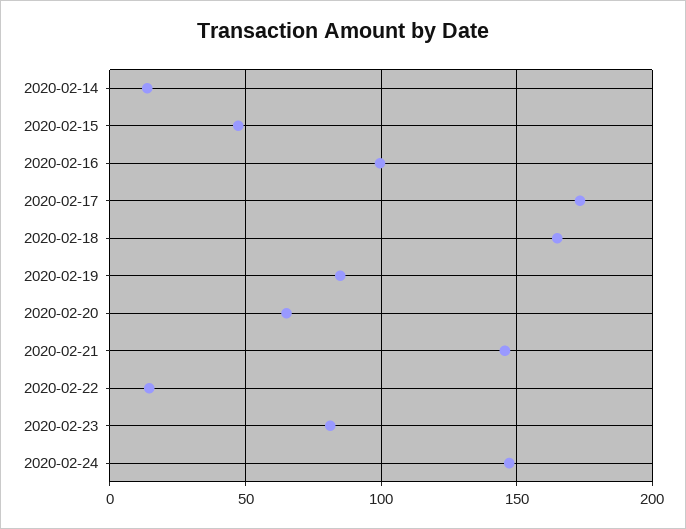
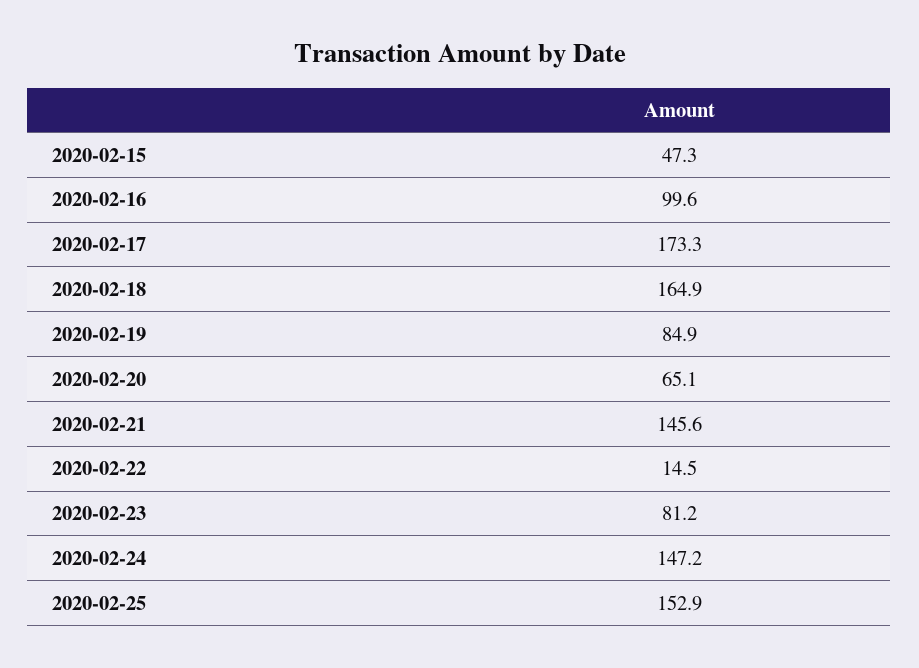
2020-02-14: 15 -> none
2020-02-25: none -> 152.9

